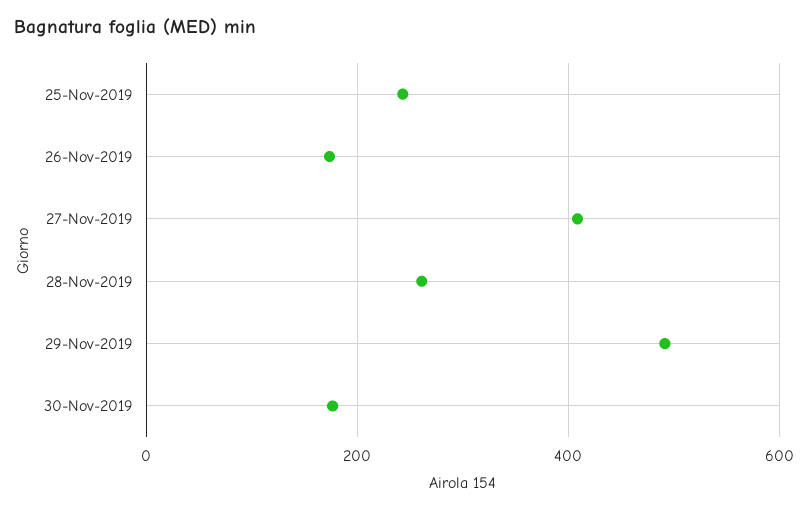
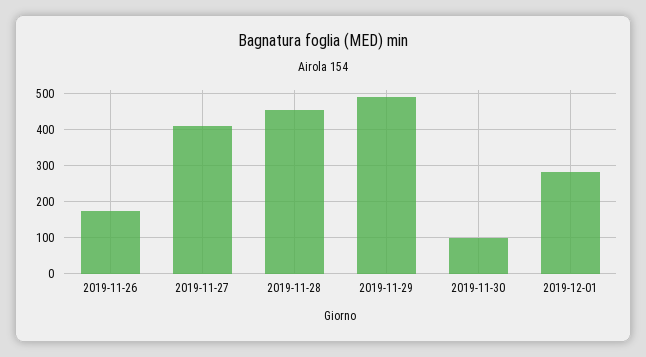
25-Nov-2019: 240 -> none
28-Nov-2019: 260 -> 460
30-Nov-2019: 180 -> 100
2019-12-01: none -> 280

